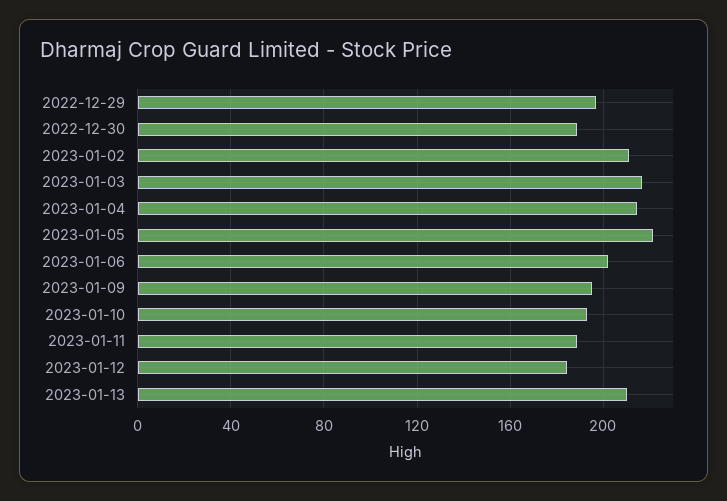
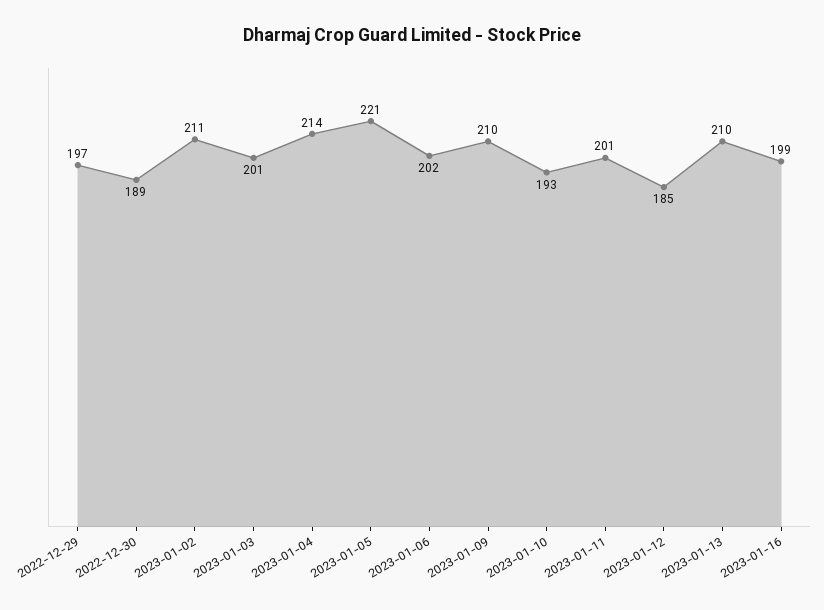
2023-01-03: 215 -> 201
2023-01-09: 195 -> 210
2023-01-11: 190 -> 201
2023-01-16: none -> 199

